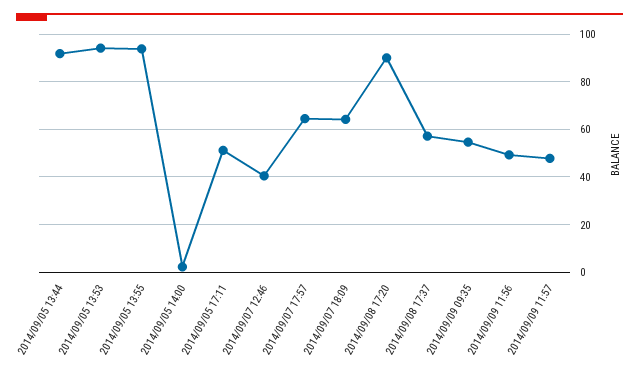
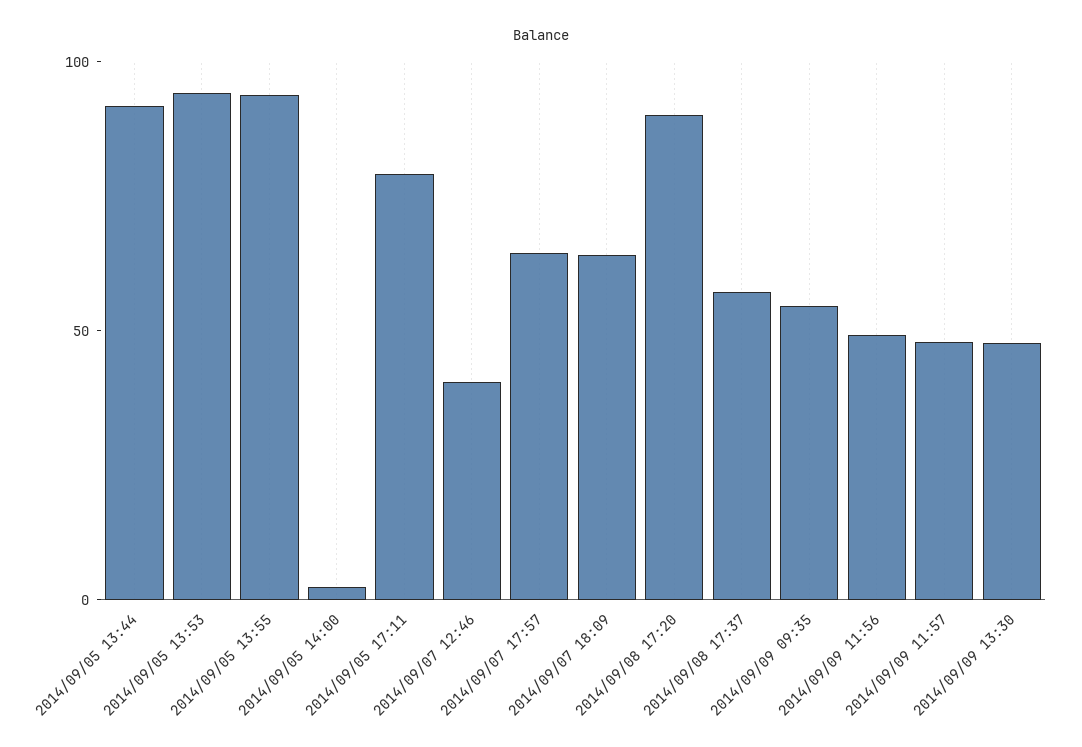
2014/09/05 17:11: 50 -> 80
2014/09/09 13:30: none -> 50

